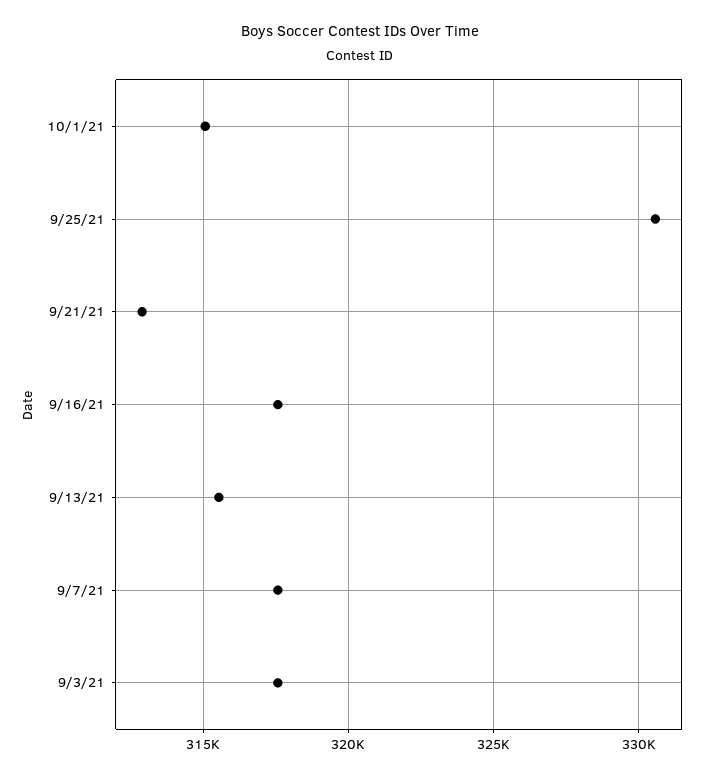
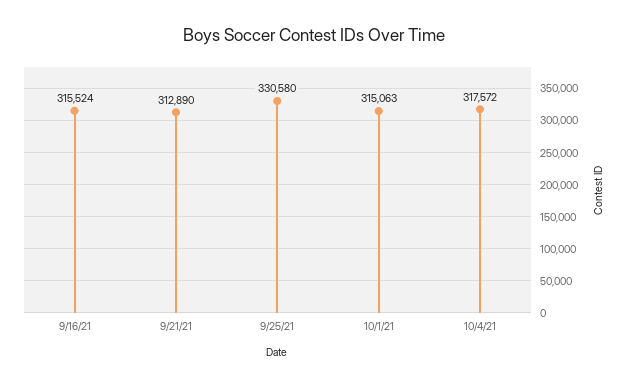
9/16/21: 317500 -> 315524
9/13/21: 315500 -> none
9/7/21: 317500 -> none
9/3/21: 317500 -> none
10/4/21: none -> 317572

